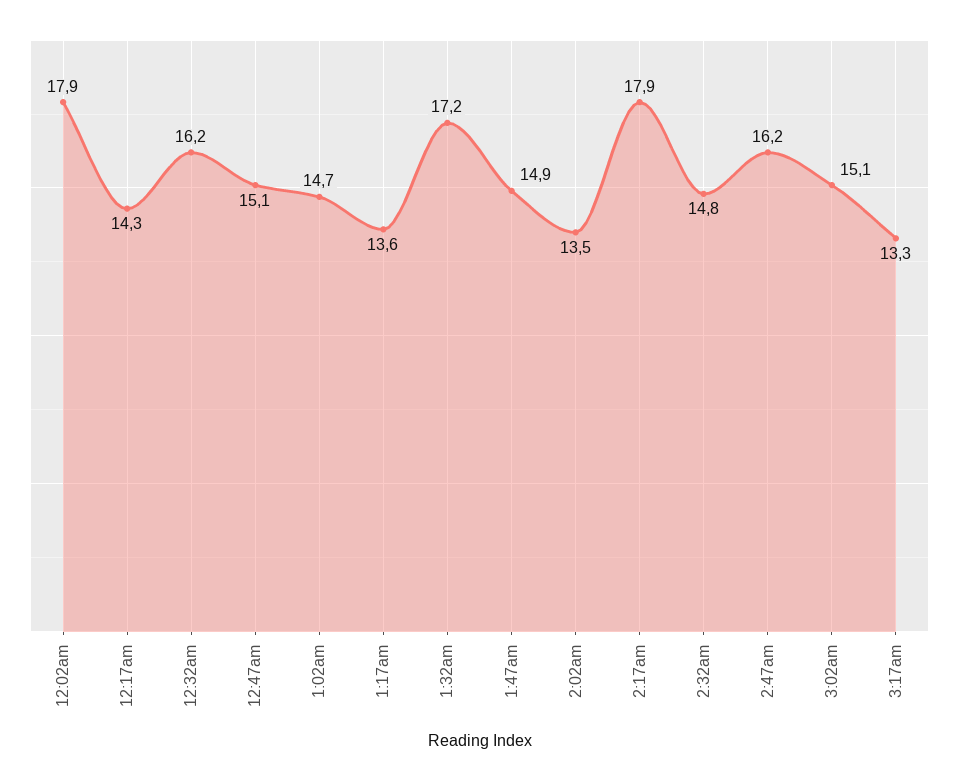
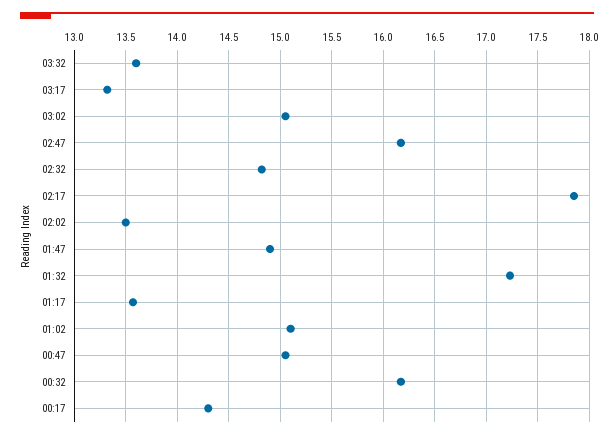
12:02am: 17.9 -> none
1:02am: 14.7 -> 15.1
03:32: none -> 13.6

